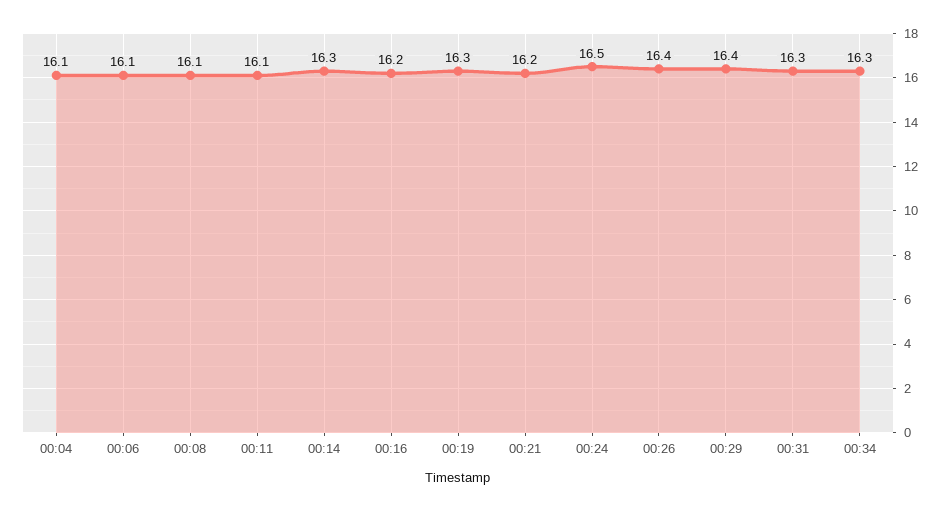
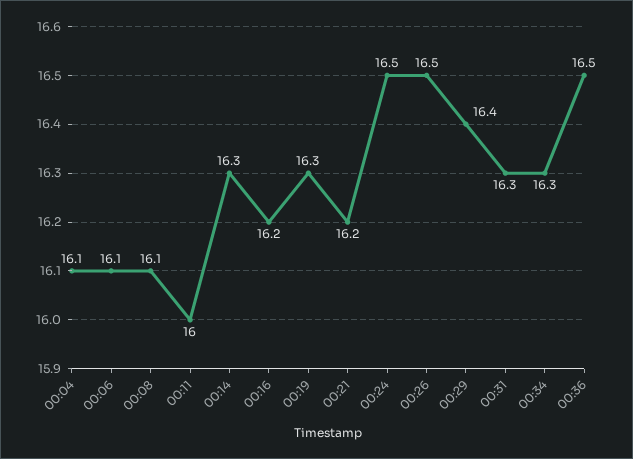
00:11: 16.1 -> 16
00:26: 16.4 -> 16.5
00:36: none -> 16.5

